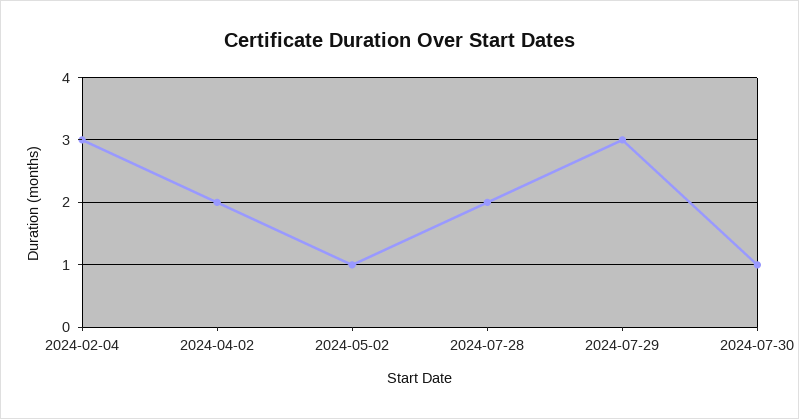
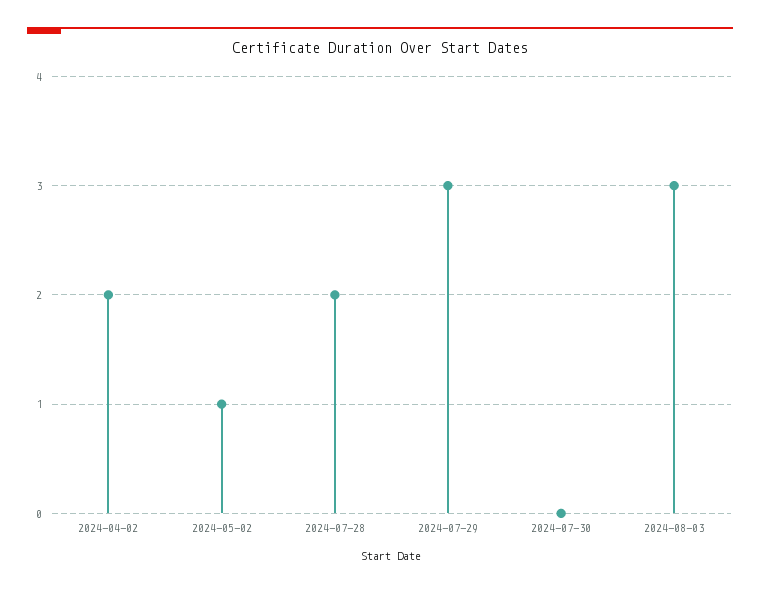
2024-02-04: 3 -> none
2024-07-30: 1 -> 0
2024-08-03: none -> 3

